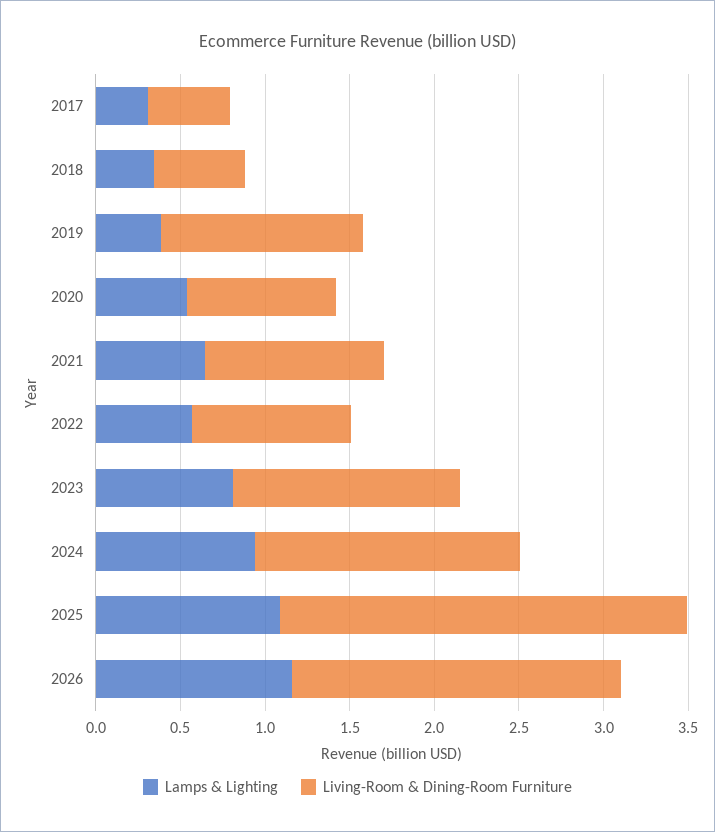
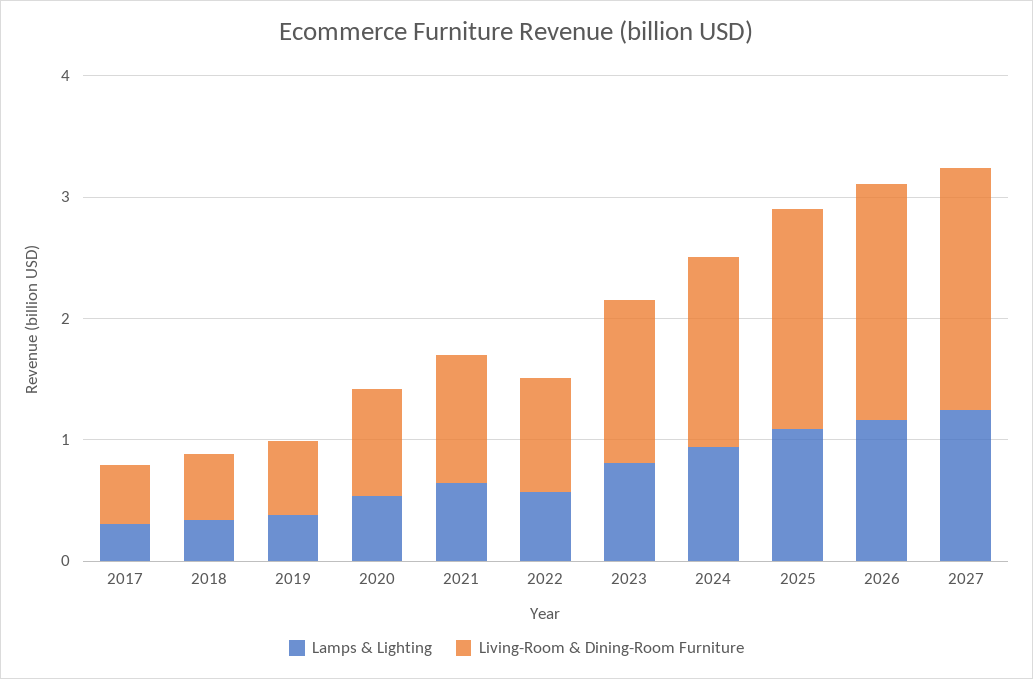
Living-Room & Dining-Room Furniture, 2019: 1.2 -> 0.6
Living-Room & Dining-Room Furniture, 2025: 2.4 -> 1.8
Lamps & Lighting, 2027: none -> 1.2
Living-Room & Dining-Room Furniture, 2027: none -> 2

